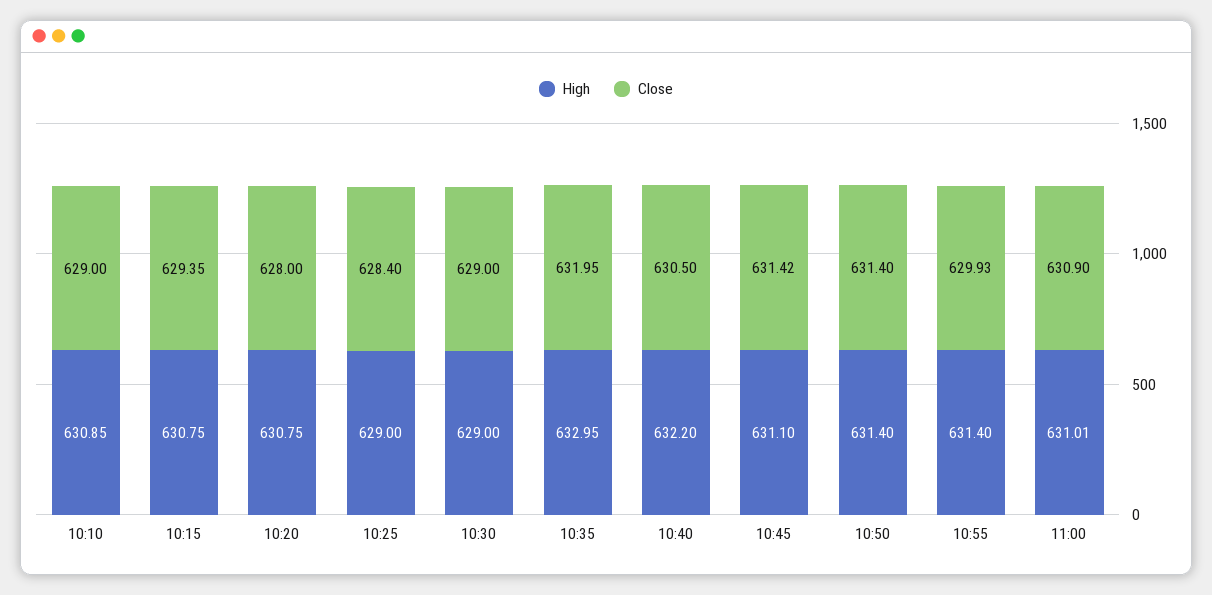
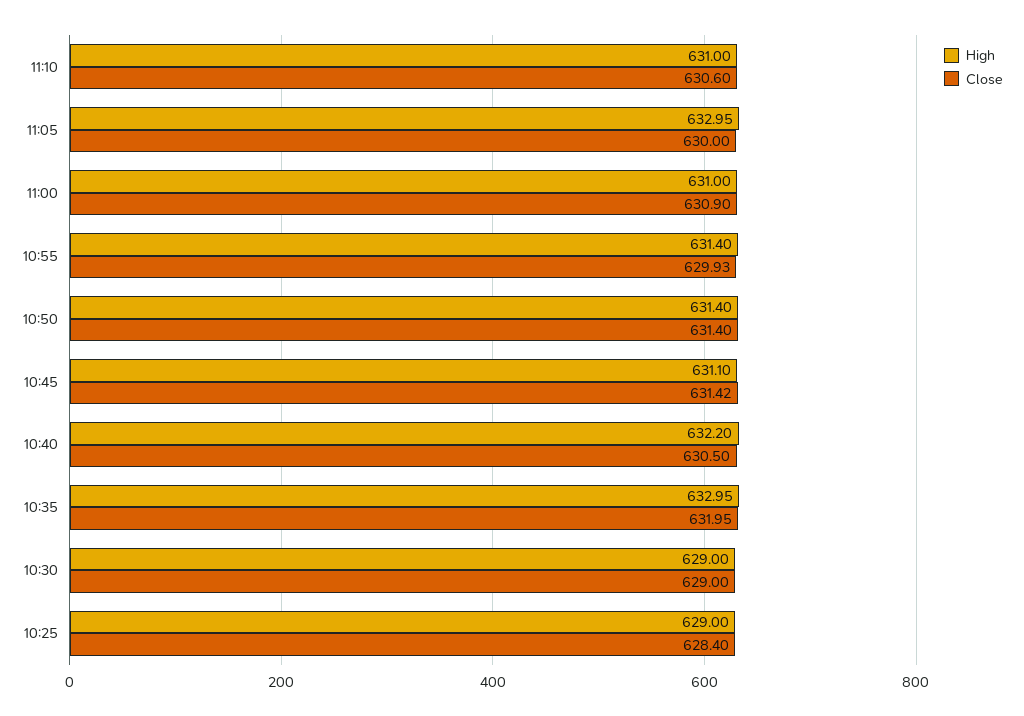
High, 10:10: 630.85 -> none
Close, 10:10: 629 -> none
High, 10:15: 630.75 -> none
Close, 10:15: 629.35 -> none
High, 10:20: 630.75 -> none
Close, 10:20: 628 -> none
High, 11:00: 631.01 -> 631
High, 11:10: none -> 631
Close, 11:10: none -> 630.6
High, 11:05: none -> 632.95
Close, 11:05: none -> 630

